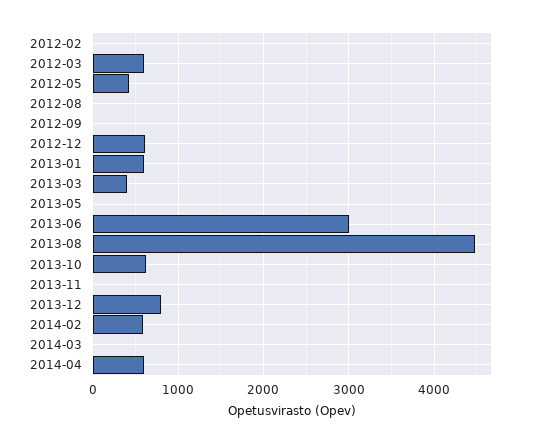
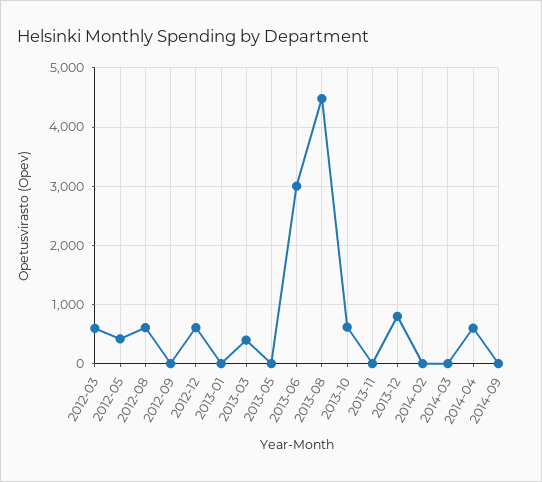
2012-02: 0 -> none
2012-08: 0 -> 600
2013-01: 600 -> 0
2014-02: 600 -> 0
2014-09: none -> 0

